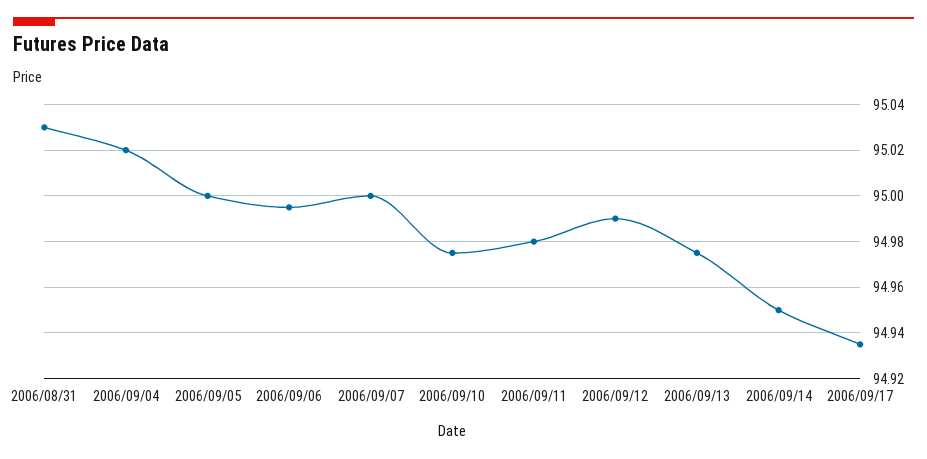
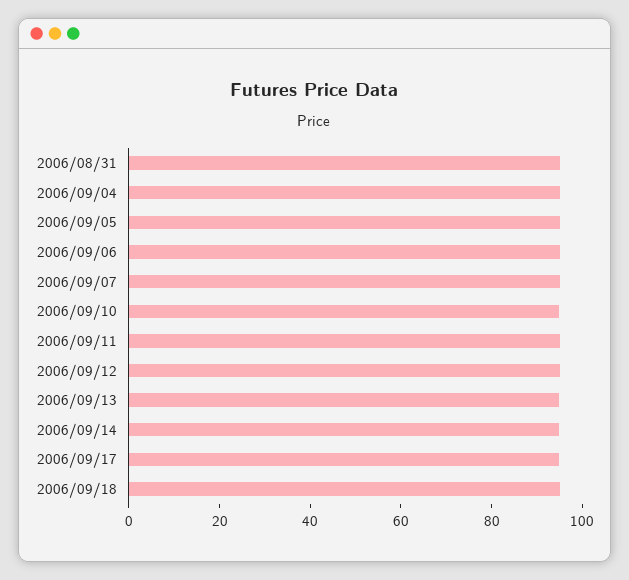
2006/09/18: none -> 95

